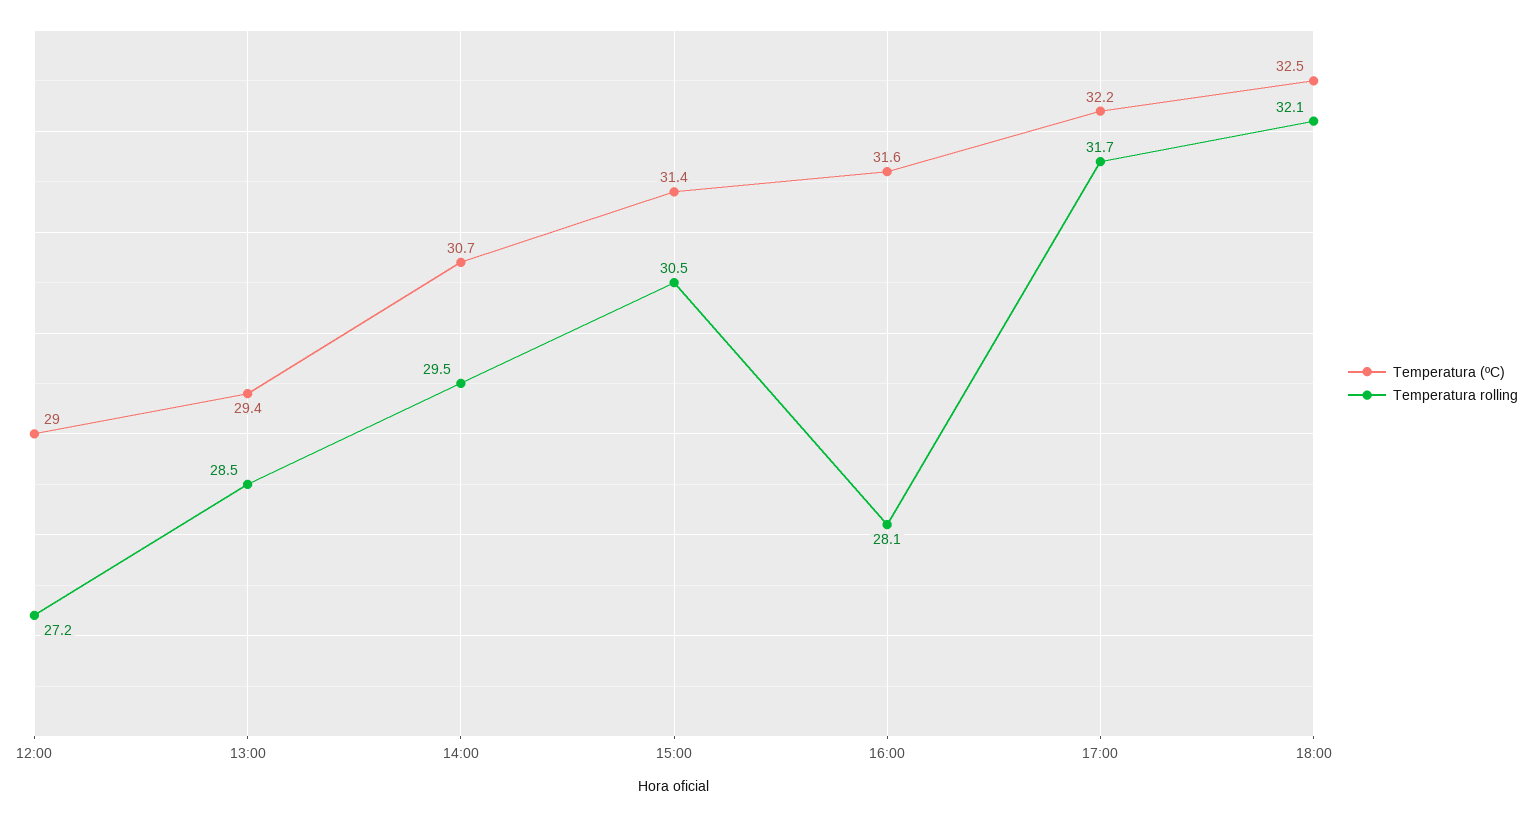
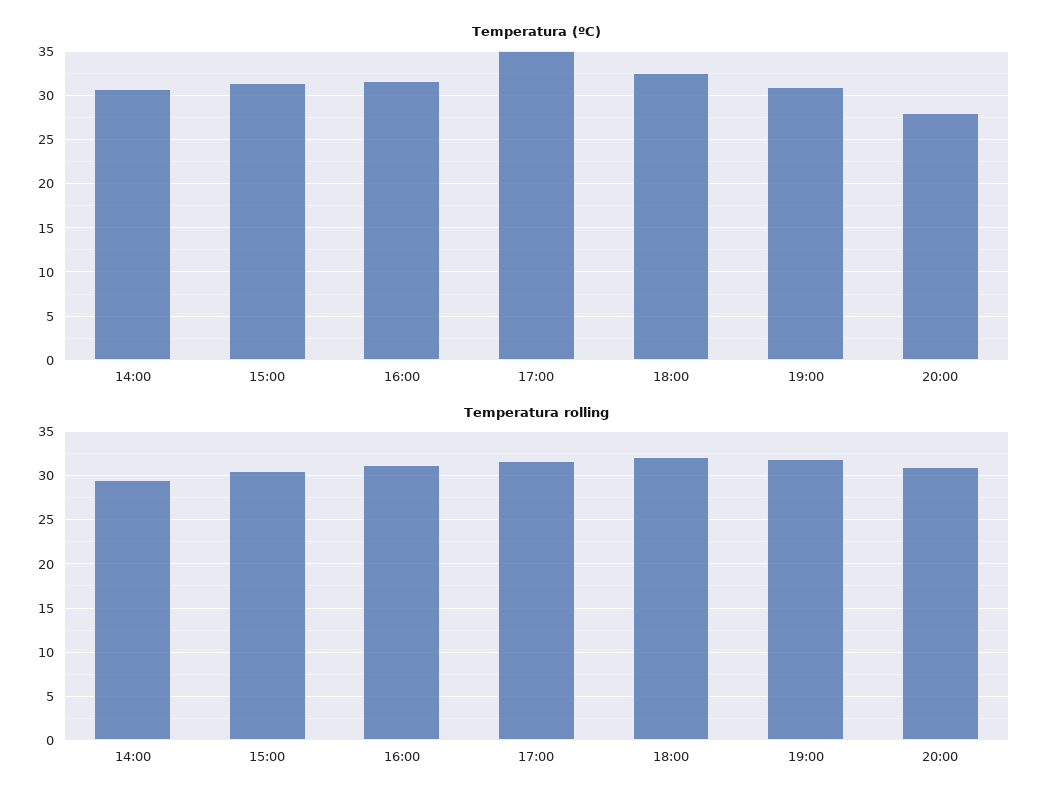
Temperatura (ºC), 12:00: 29 -> none
Temperatura rolling, 12:00: 27.2 -> none
Temperatura (ºC), 13:00: 29.4 -> none
Temperatura rolling, 13:00: 28.5 -> none
Temperatura rolling, 16:00: 28.1 -> 31
Temperatura (ºC), 17:00: 32.2 -> 35
Temperatura (ºC), 19:00: none -> 31
Temperatura (ºC), 20:00: none -> 28
Temperatura rolling, 19:00: none -> 32
Temperatura rolling, 20:00: none -> 31

